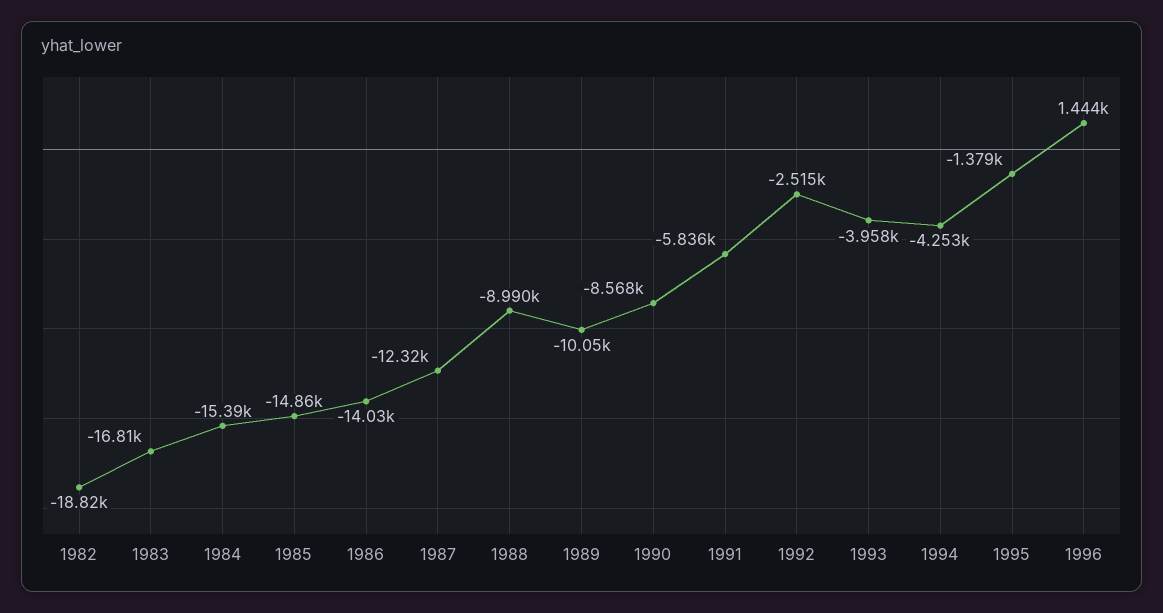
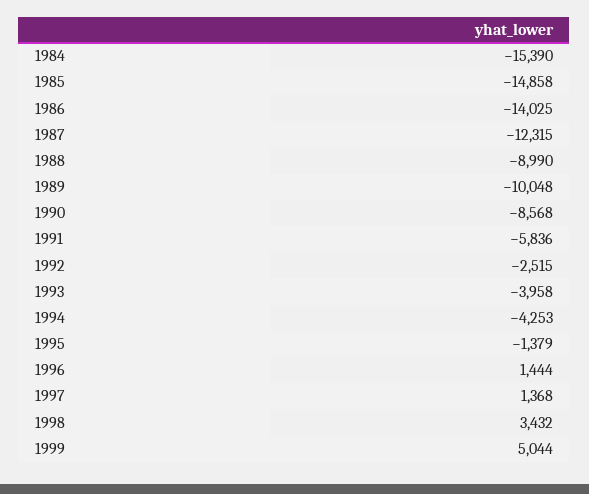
1982: -18820 -> none
1983: -16810 -> none
1997: none -> 1368
1998: none -> 3432
1999: none -> 5044

